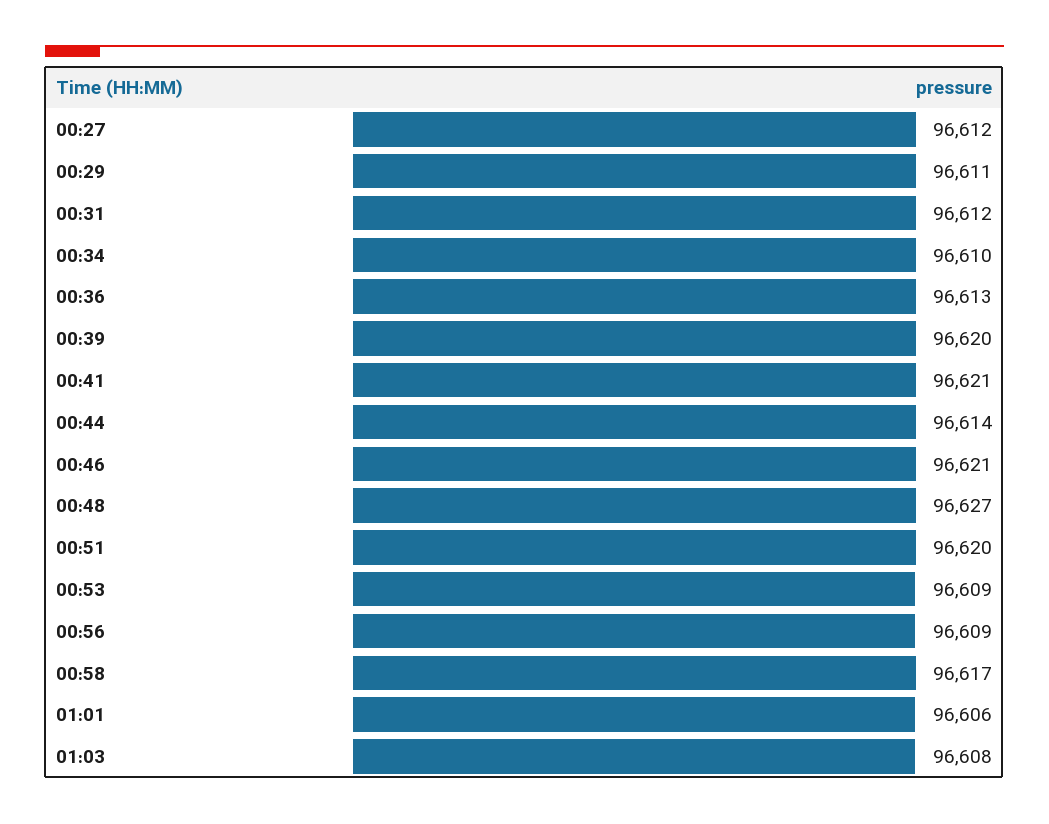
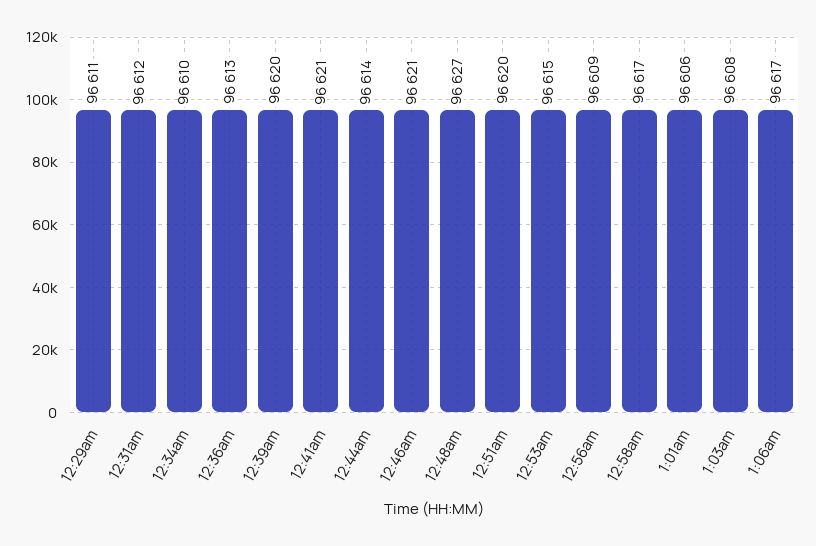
00:27: 96612 -> none
00:53: 96609 -> 96615
1:06am: none -> 96617

